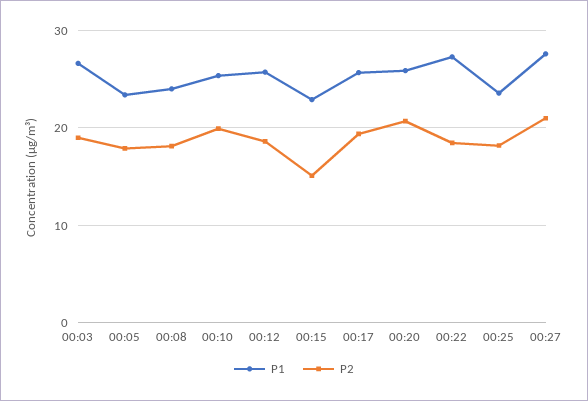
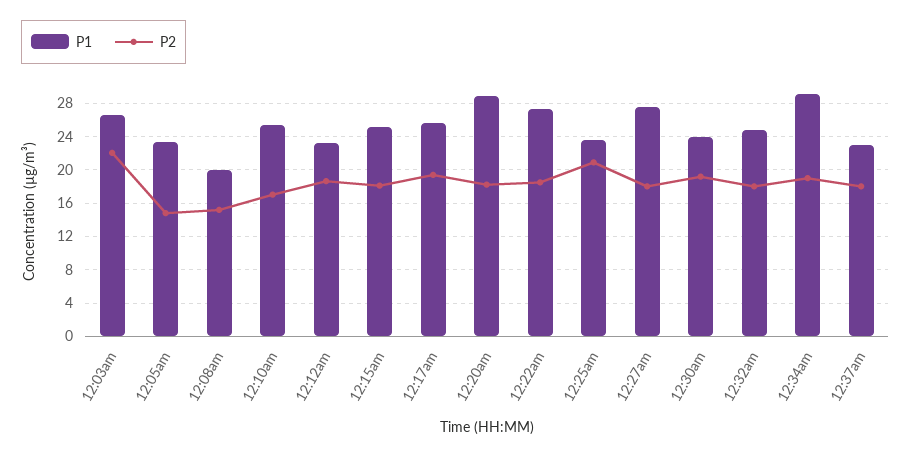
P2, 00:03: 19 -> 22
P2, 00:05: 18 -> 15
P1, 00:08: 24 -> 20
P2, 00:08: 18 -> 15
P2, 00:10: 20 -> 17
P1, 00:12: 26 -> 23
P1, 00:15: 23 -> 25
P2, 00:15: 15 -> 18
P1, 00:20: 26 -> 29
P2, 00:20: 21 -> 18
P2, 00:25: 18 -> 21
P2, 00:27: 21 -> 18
P1, 12:30am: none -> 24
P2, 12:30am: none -> 19
P1, 12:32am: none -> 25
P2, 12:32am: none -> 18
P1, 12:34am: none -> 29
P2, 12:34am: none -> 19
P1, 12:37am: none -> 23
P2, 12:37am: none -> 18

